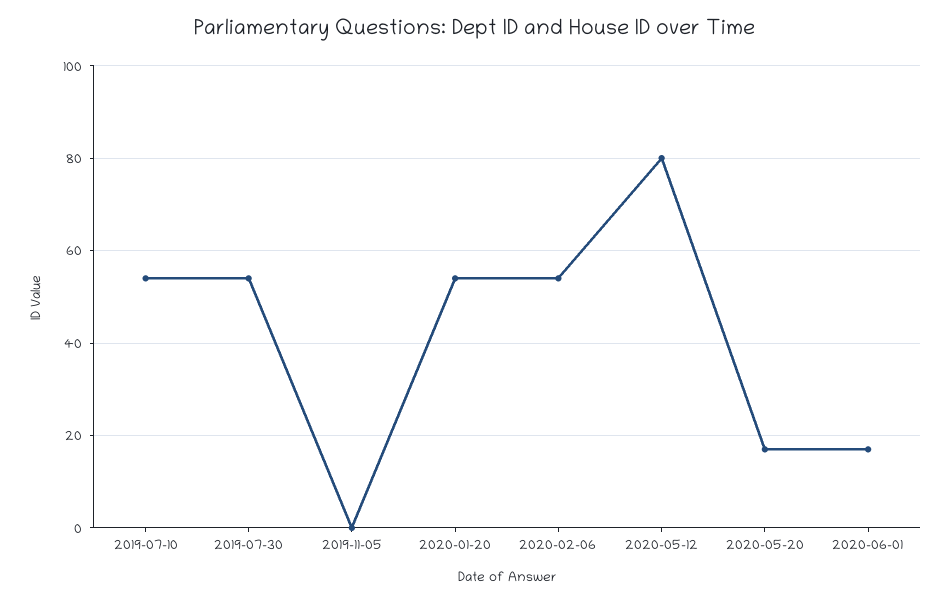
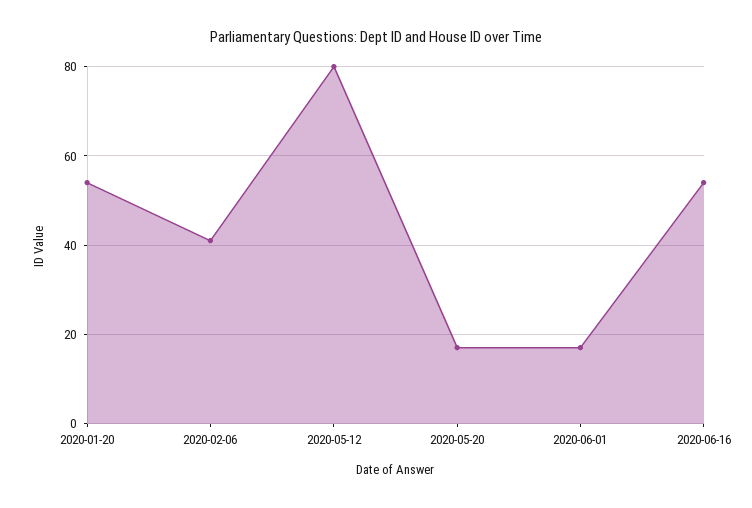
2019-07-10: 55 -> none
2019-07-30: 55 -> none
2019-11-05: 0 -> none
2020-02-06: 55 -> 40
2020-06-16: none -> 55

